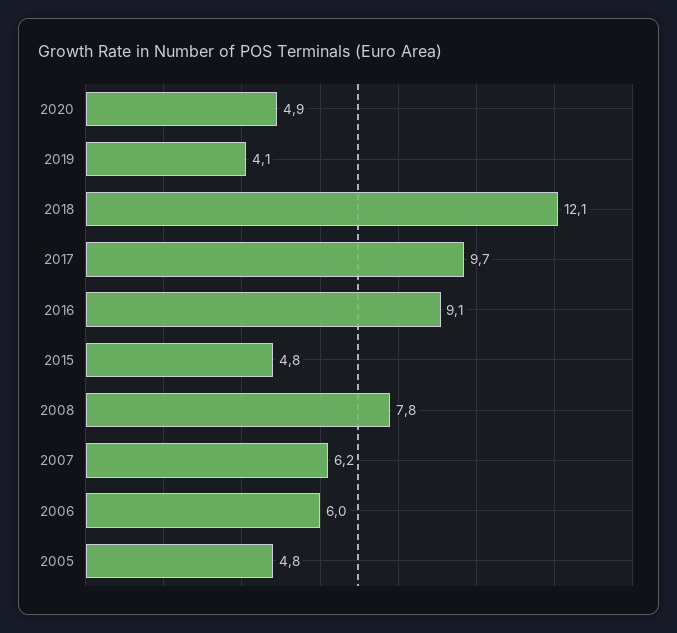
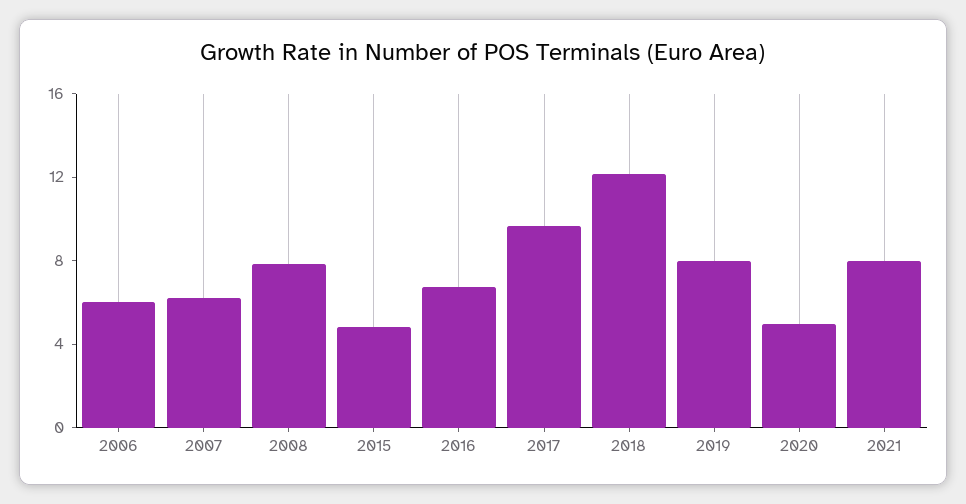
2019: 4.1 -> 8
2016: 9.1 -> 7
2005: 4.8 -> none
2021: none -> 8

